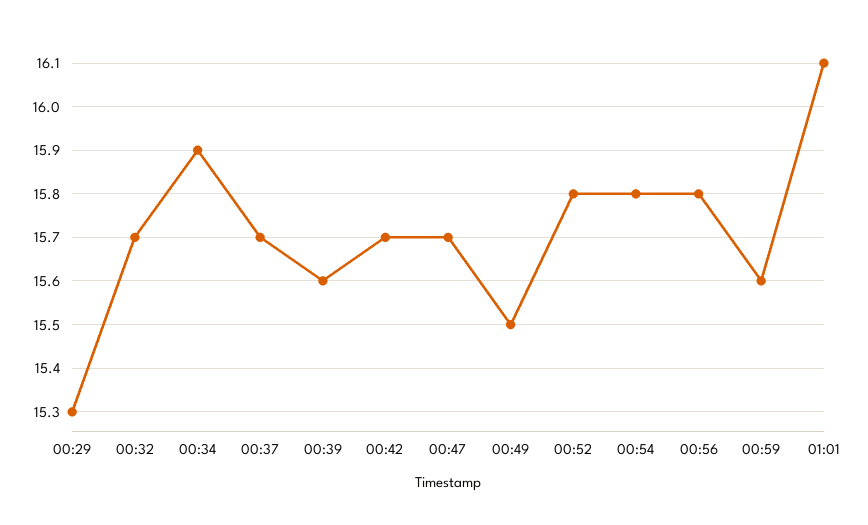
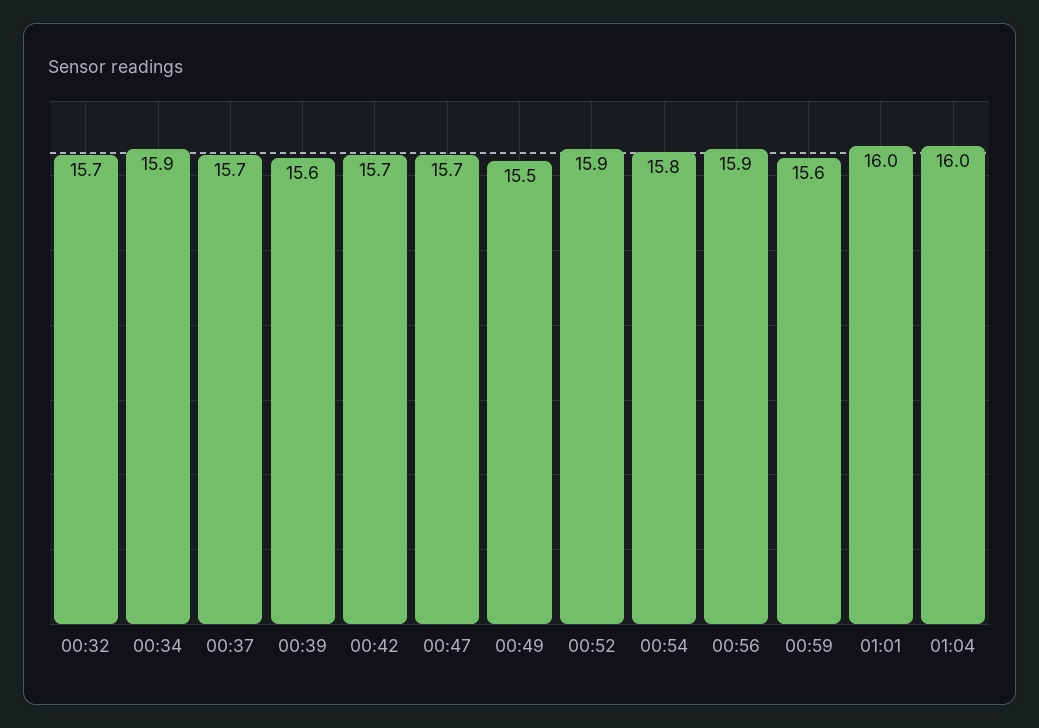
00:29: 15.3 -> none
00:52: 15.8 -> 15.9
00:56: 15.8 -> 15.9
01:01: 16.1 -> 16
01:04: none -> 16

